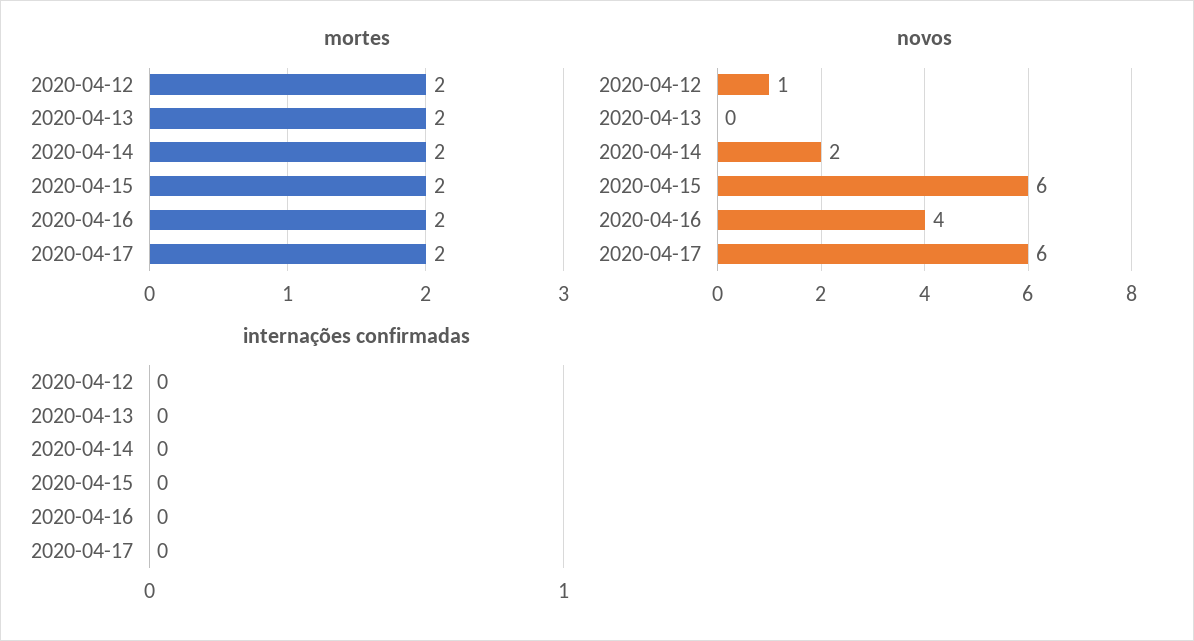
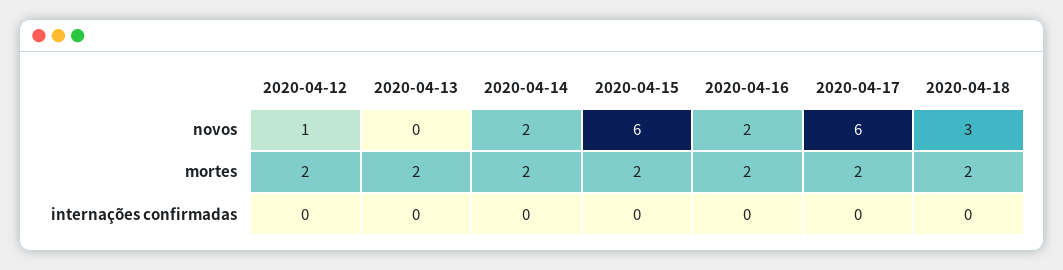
novos, 2020-04-16: 4 -> 2
novos, 2020-04-18: none -> 3
mortes, 2020-04-18: none -> 2
internações confirmadas, 2020-04-18: none -> 0

